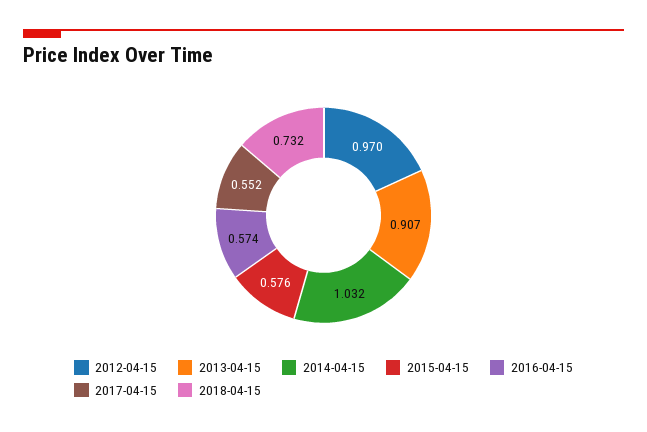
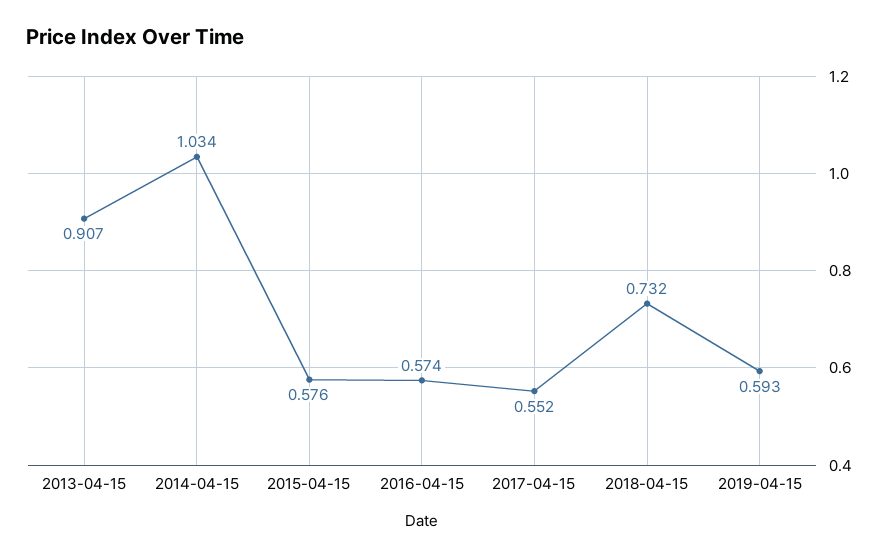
2012-04-15: 0.97 -> none
2014-04-15: 1.032 -> 1.034
2019-04-15: none -> 0.593

